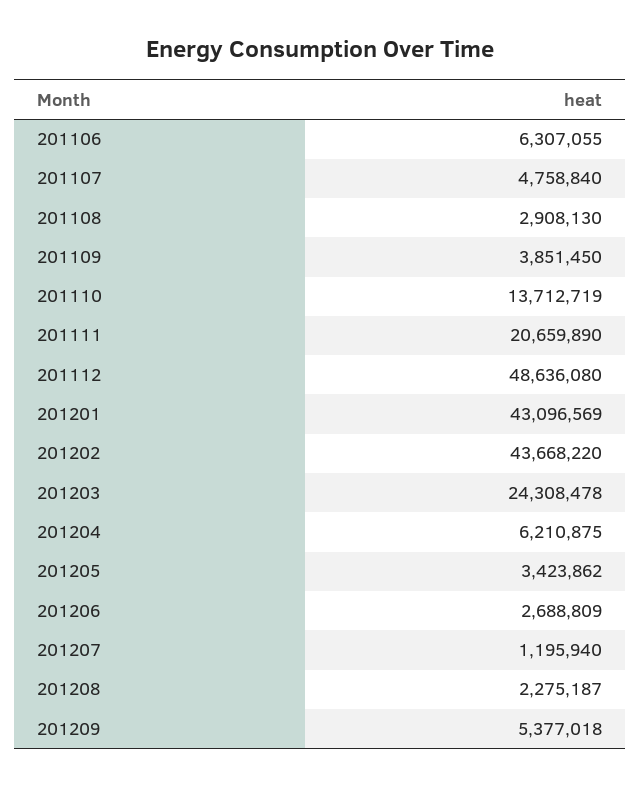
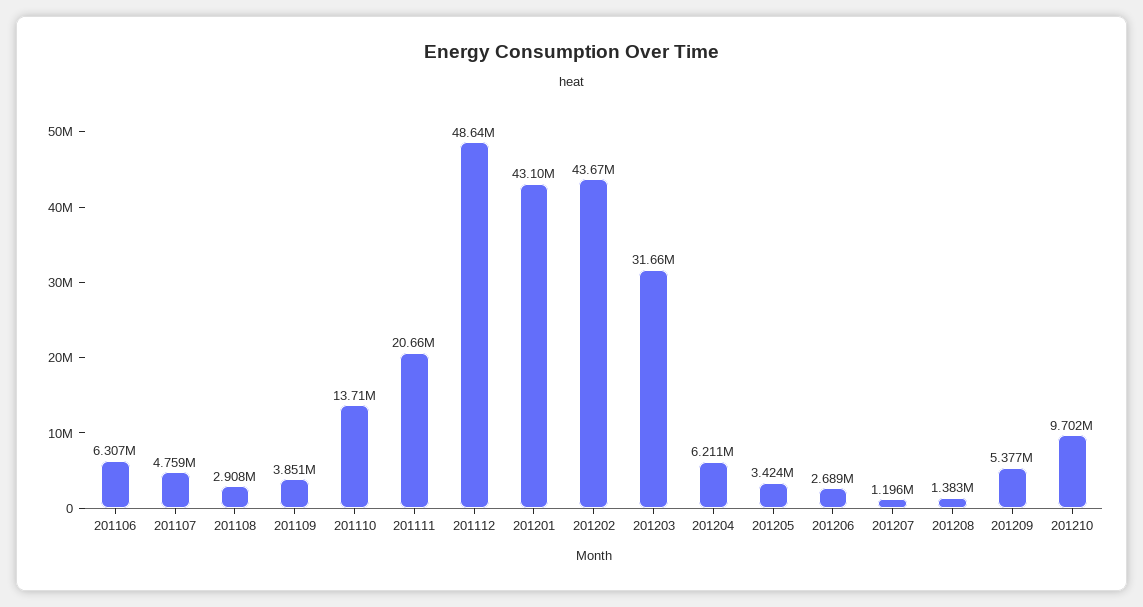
201203: 24308478 -> 31660000
201208: 2275187 -> 1383000
201210: none -> 9702000

